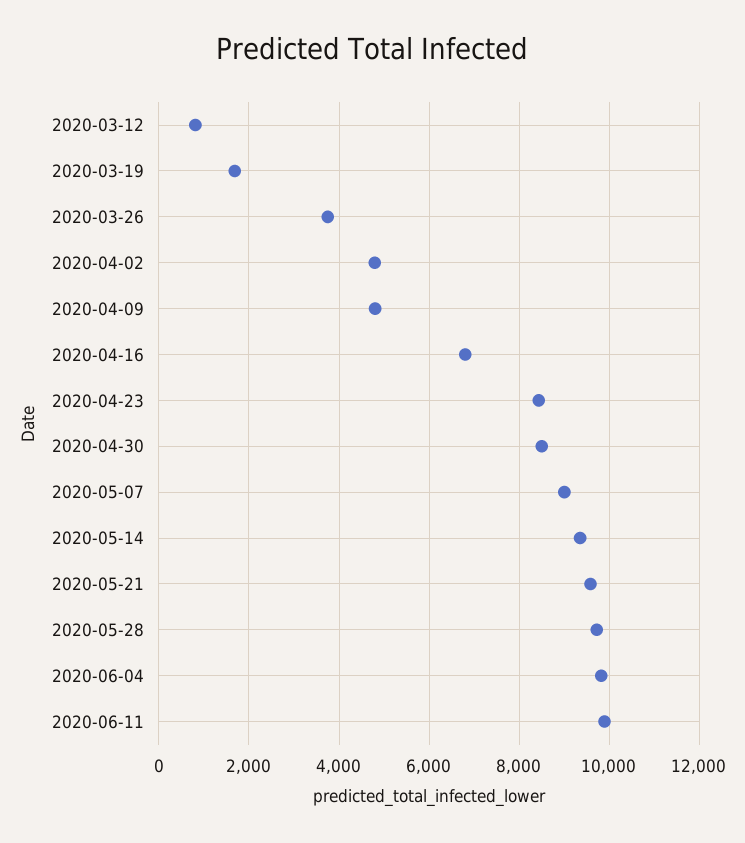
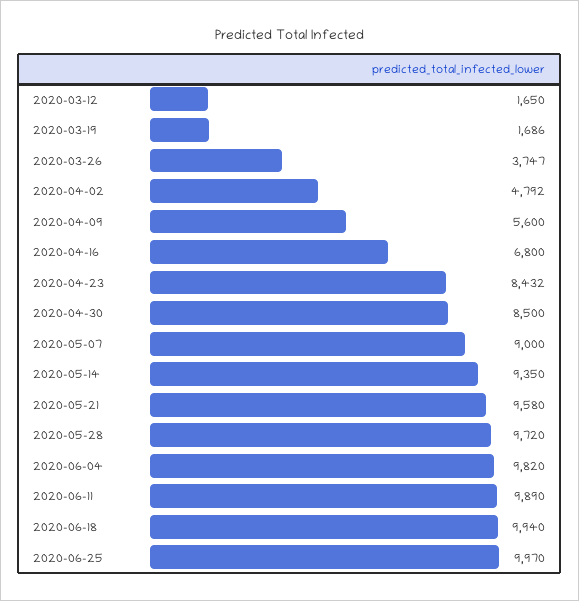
2020-03-12: 800 -> 1650
2020-04-09: 4800 -> 5600
2020-06-18: none -> 9940
2020-06-25: none -> 9970

